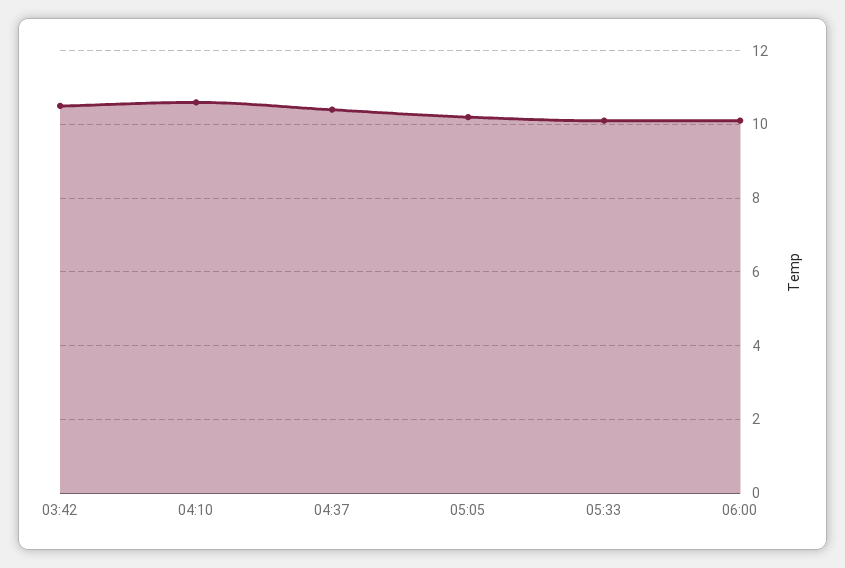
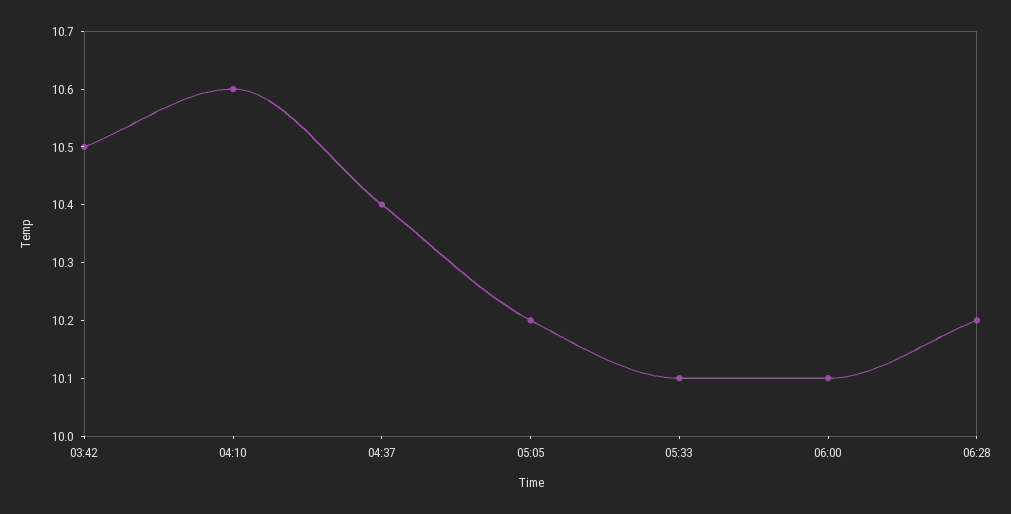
06:28: none -> 10.2

